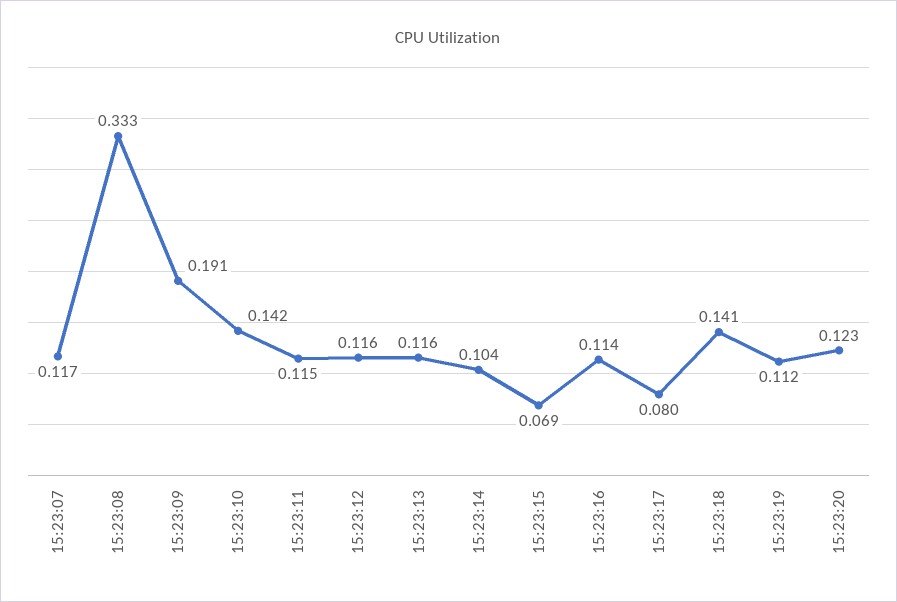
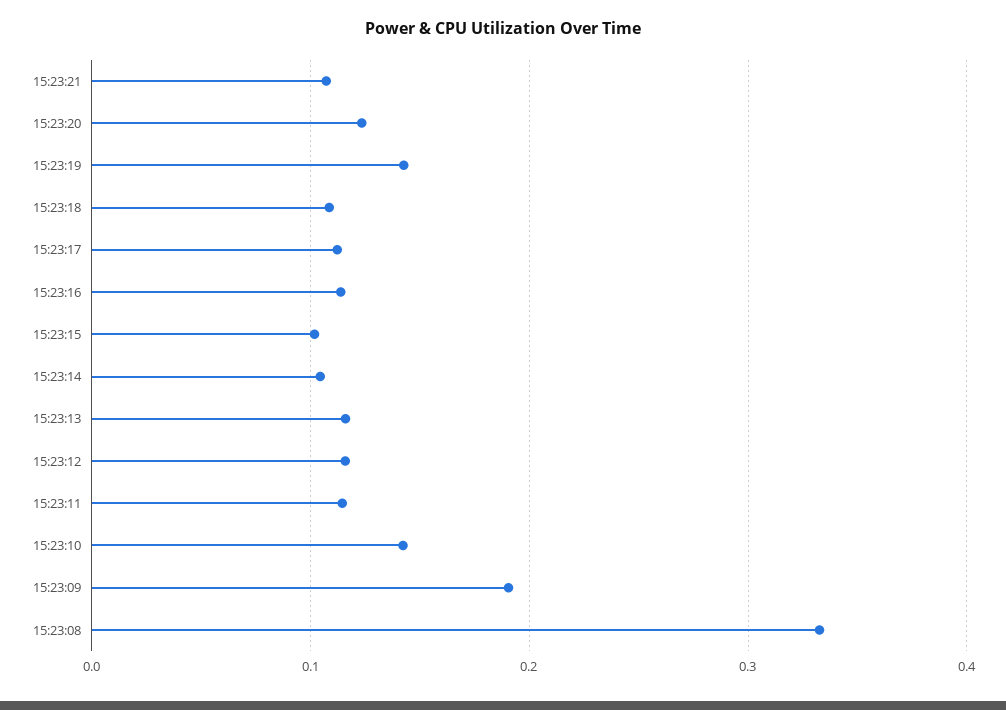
15:23:07: 0.117 -> none
15:23:15: 0.069 -> 0.1
15:23:17: 0.08 -> 0.11
15:23:18: 0.141 -> 0.11
15:23:19: 0.112 -> 0.14
15:23:21: none -> 0.11

